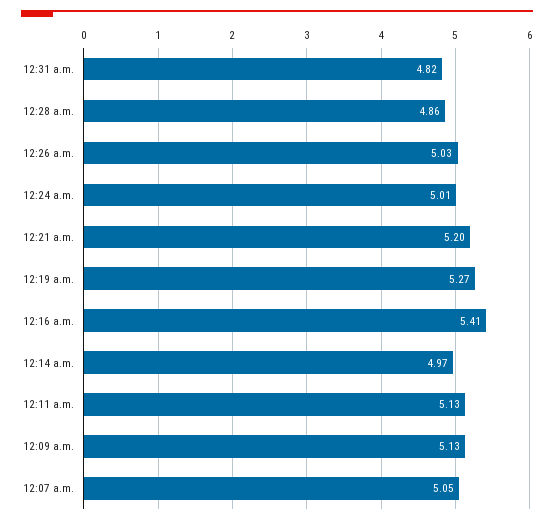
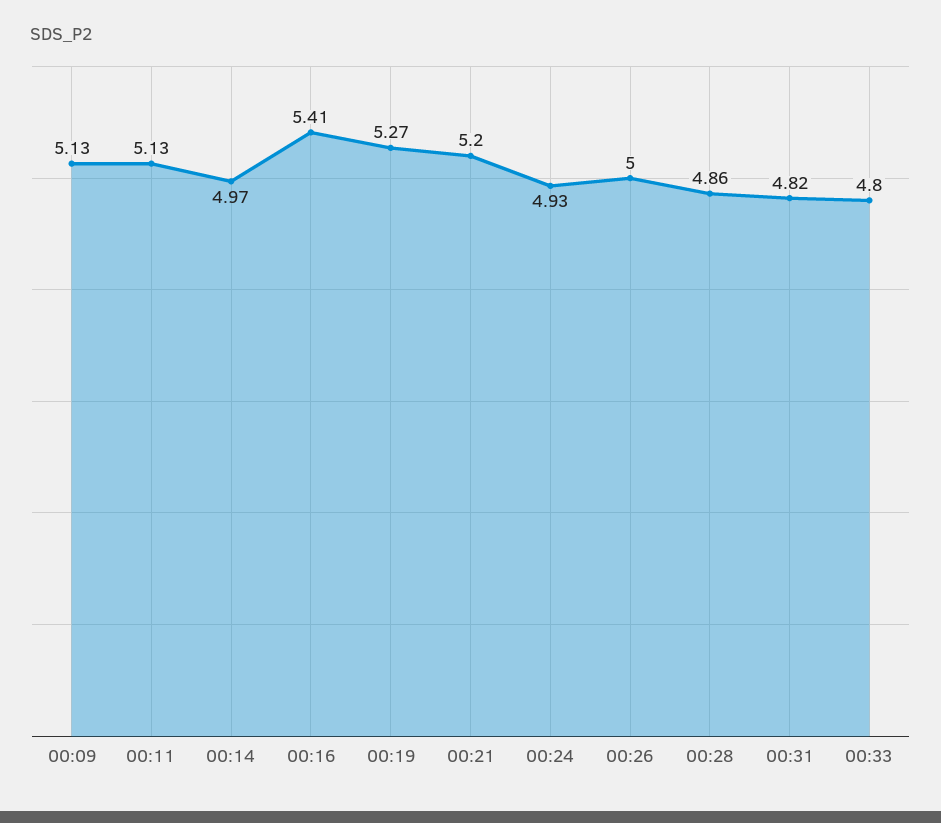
12:26 a.m.: 5.03 -> 5
12:24 a.m.: 5.01 -> 4.93
12:07 a.m.: 5.05 -> none
00:33: none -> 4.8

